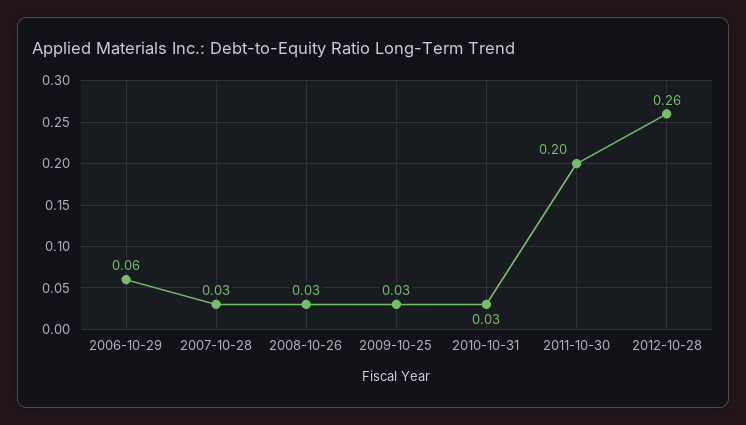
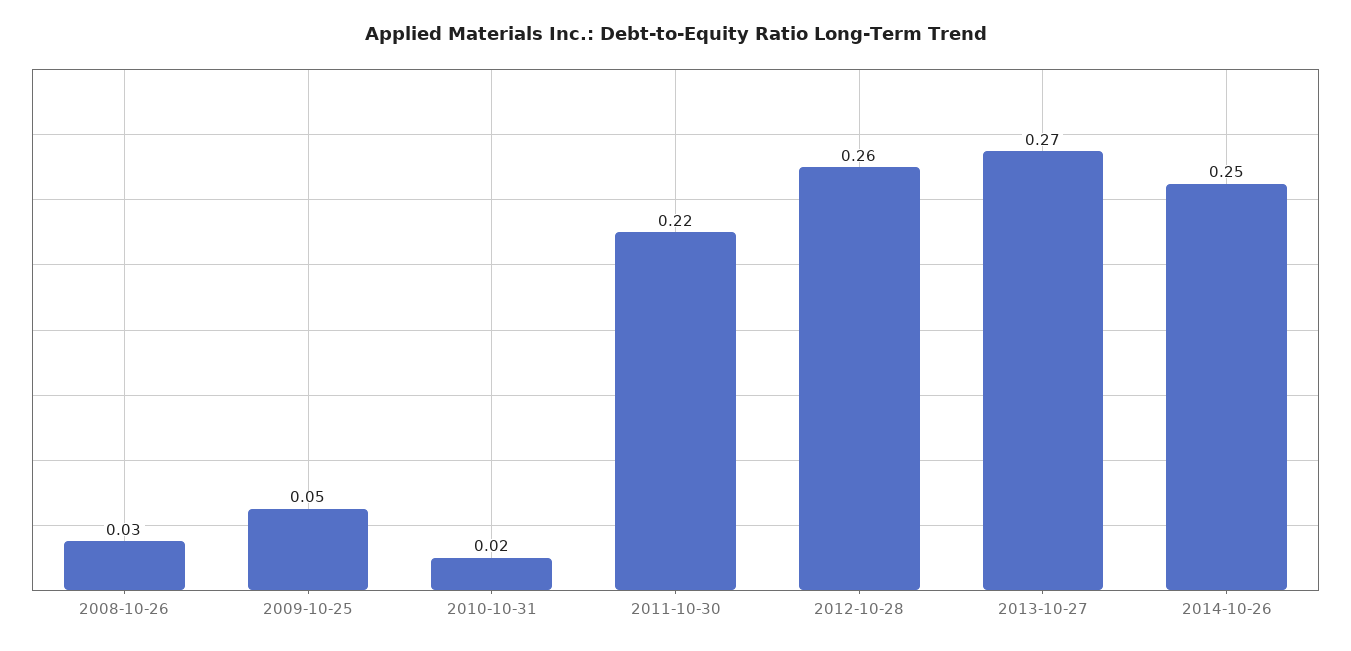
2006-10-29: 0.06 -> none
2007-10-28: 0.03 -> none
2009-10-25: 0.03 -> 0.05
2010-10-31: 0.03 -> 0.02
2011-10-30: 0.2 -> 0.22
2013-10-27: none -> 0.27
2014-10-26: none -> 0.25

